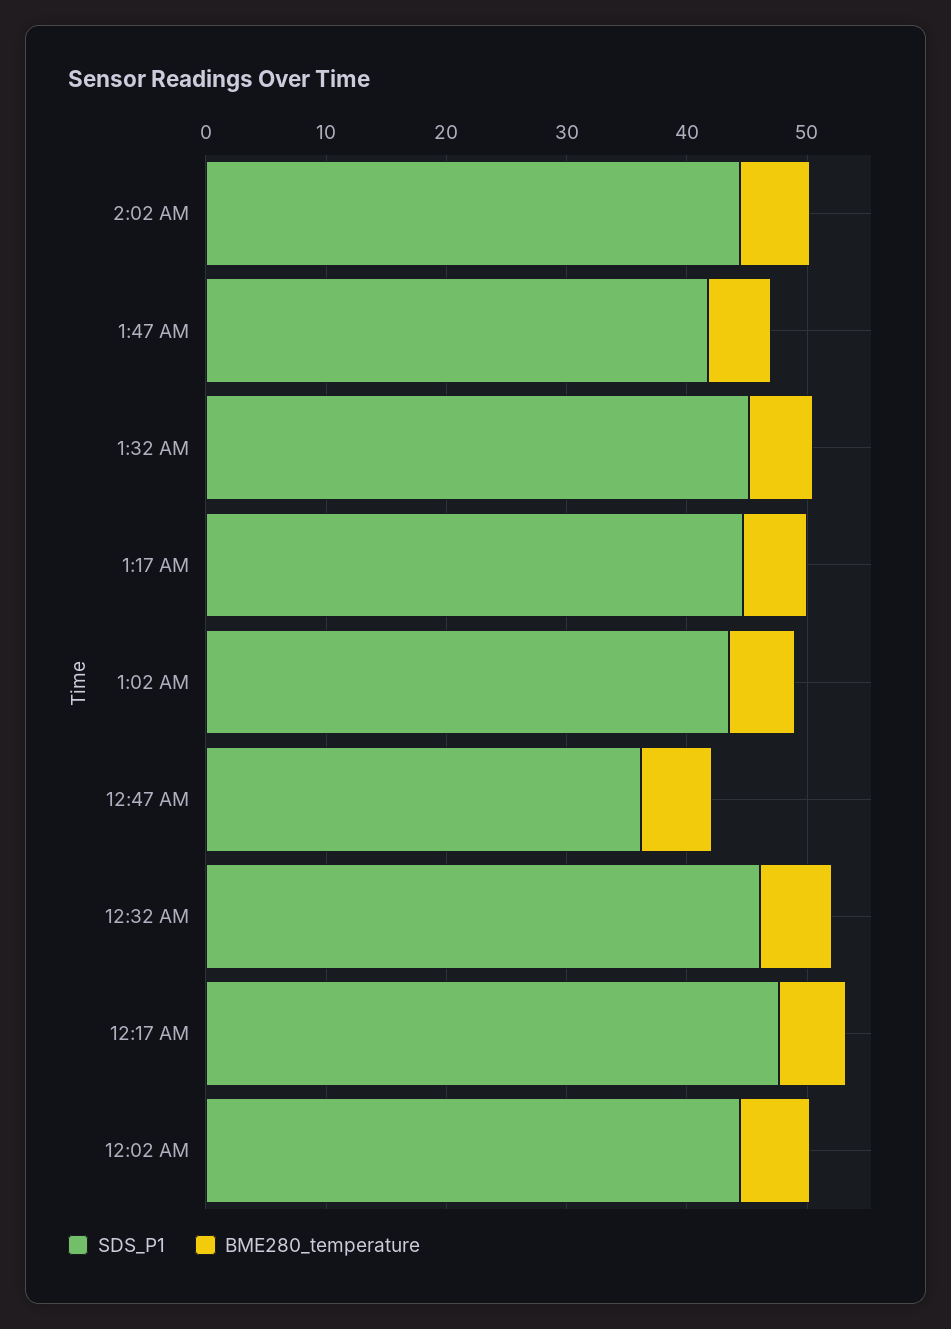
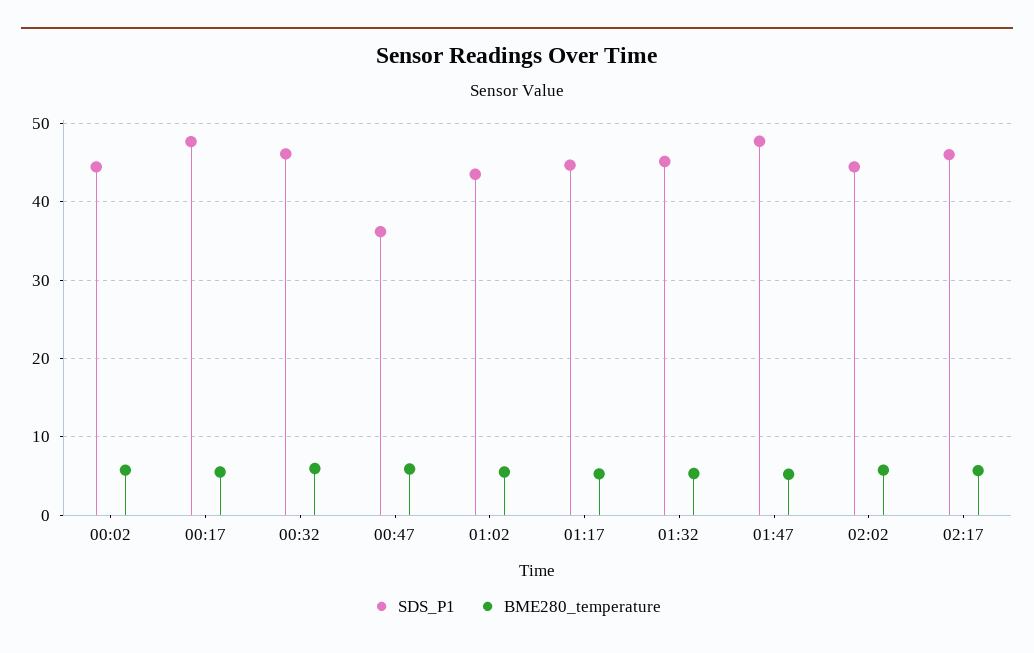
SDS_P1, 1:47 AM: 42 -> 48
SDS_P1, 02:17: none -> 46
BME280_temperature, 02:17: none -> 6

